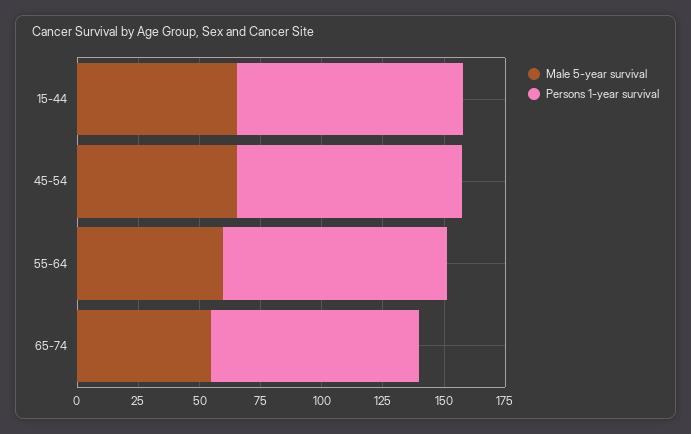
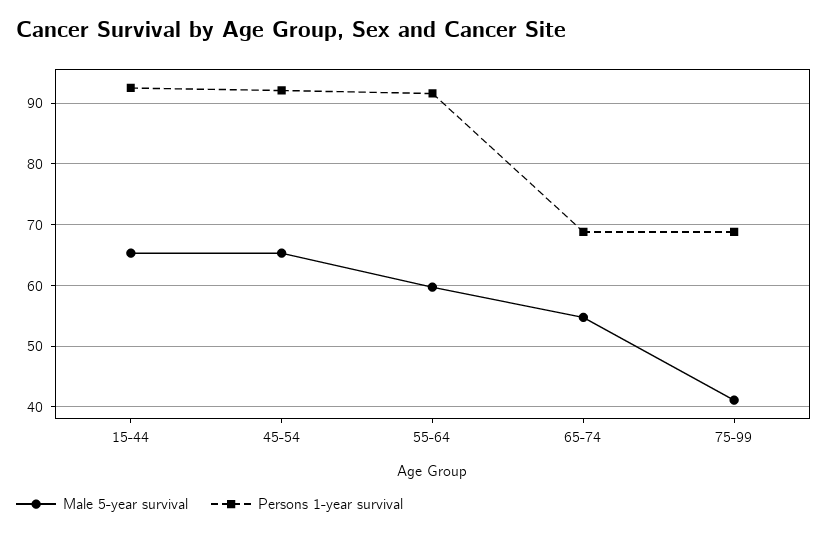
Persons 1-year survival, 65-74: 85 -> 69
Male 5-year survival, 75-99: none -> 41
Persons 1-year survival, 75-99: none -> 69

